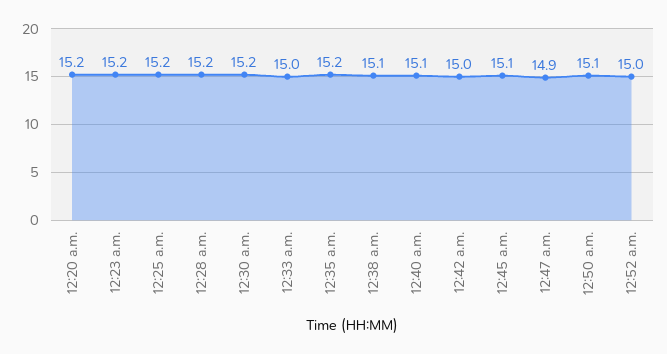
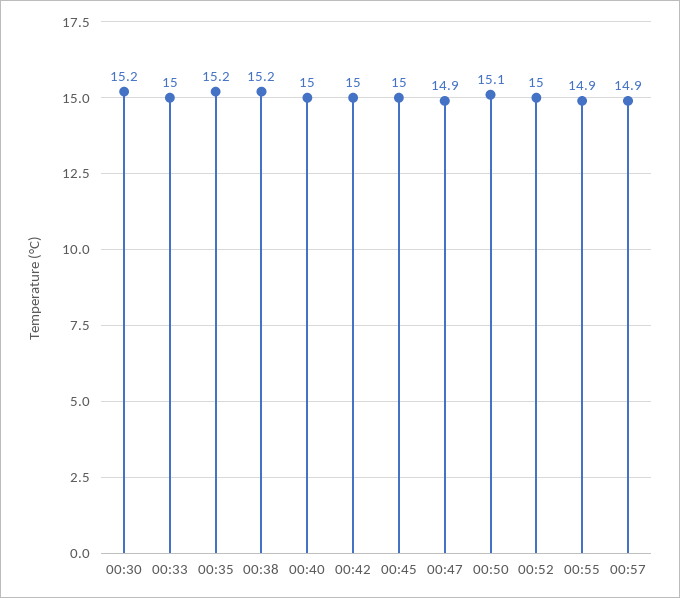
12:20 a.m.: 15.2 -> none
12:23 a.m.: 15.2 -> none
12:25 a.m.: 15.2 -> none
12:28 a.m.: 15.2 -> none
12:38 a.m.: 15.1 -> 15.2
12:40 a.m.: 15.1 -> 15
12:45 a.m.: 15.1 -> 15
00:55: none -> 14.9
00:57: none -> 14.9

